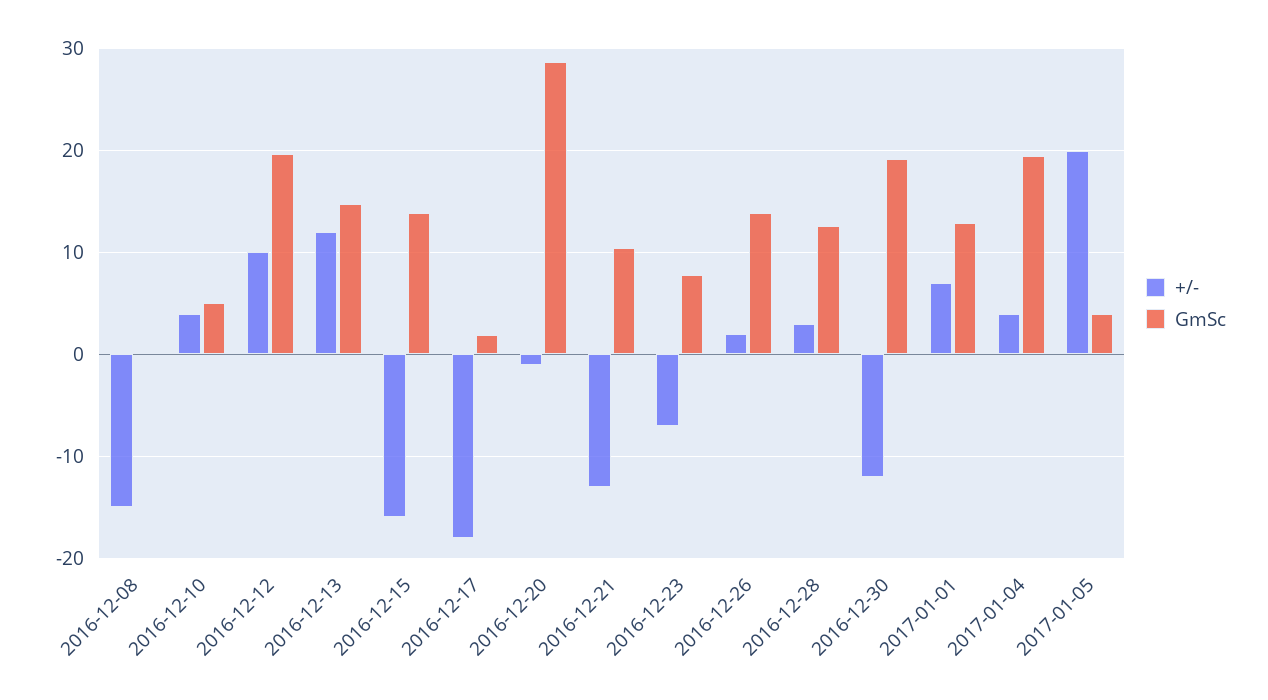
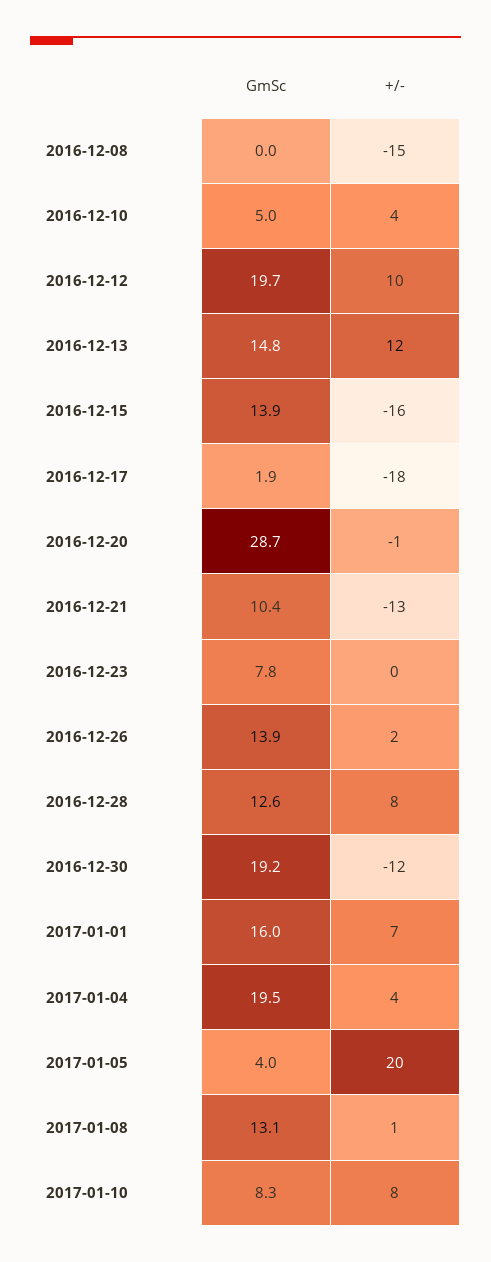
+/-, 2016-12-23: -7 -> 0
+/-, 2016-12-28: 3 -> 8
GmSc, 2017-01-01: 13 -> 16
GmSc, 2017-01-08: none -> 13.1
+/-, 2017-01-08: none -> 1
GmSc, 2017-01-10: none -> 8.3
+/-, 2017-01-10: none -> 8

